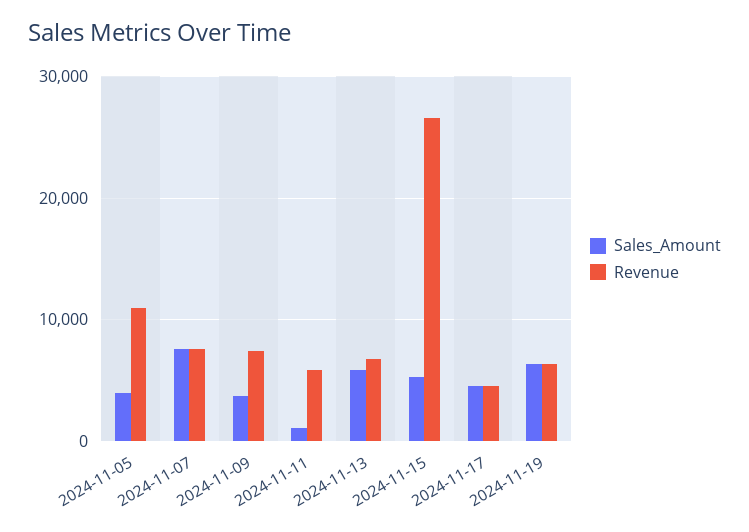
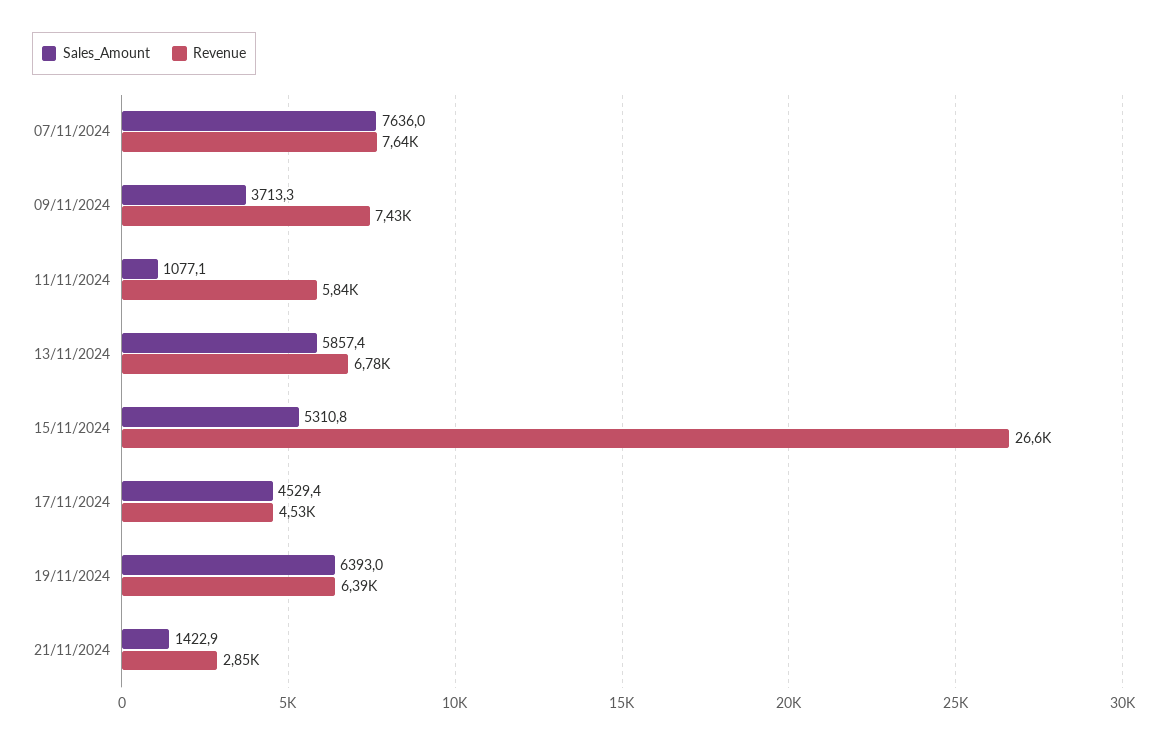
Sales_Amount, 2024-11-05: 4000 -> none
Revenue, 2024-11-05: 11000 -> none
Sales_Amount, 21/11/2024: none -> 1422.9
Revenue, 21/11/2024: none -> 2850

